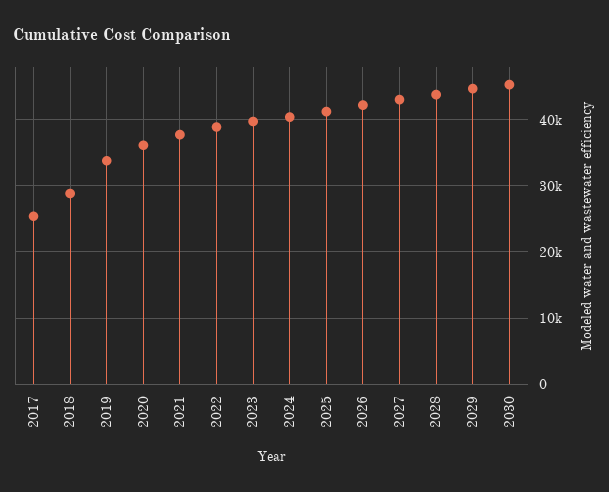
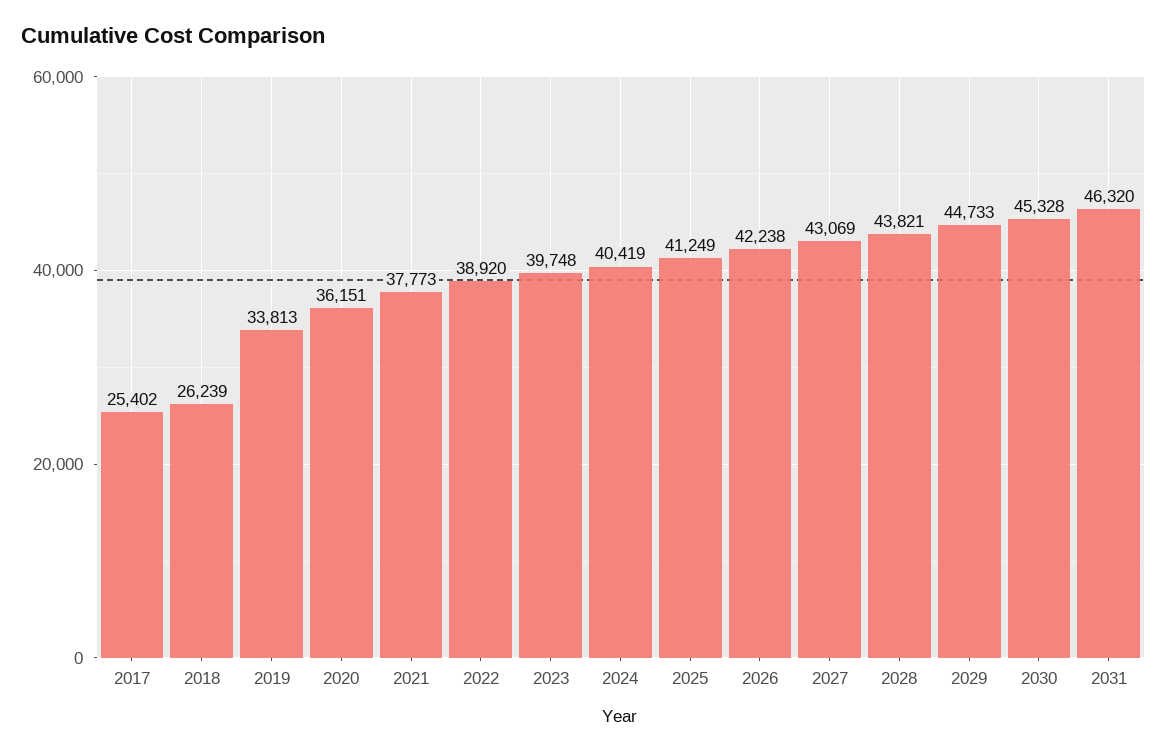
2018: 29000 -> 26239
2031: none -> 46320

